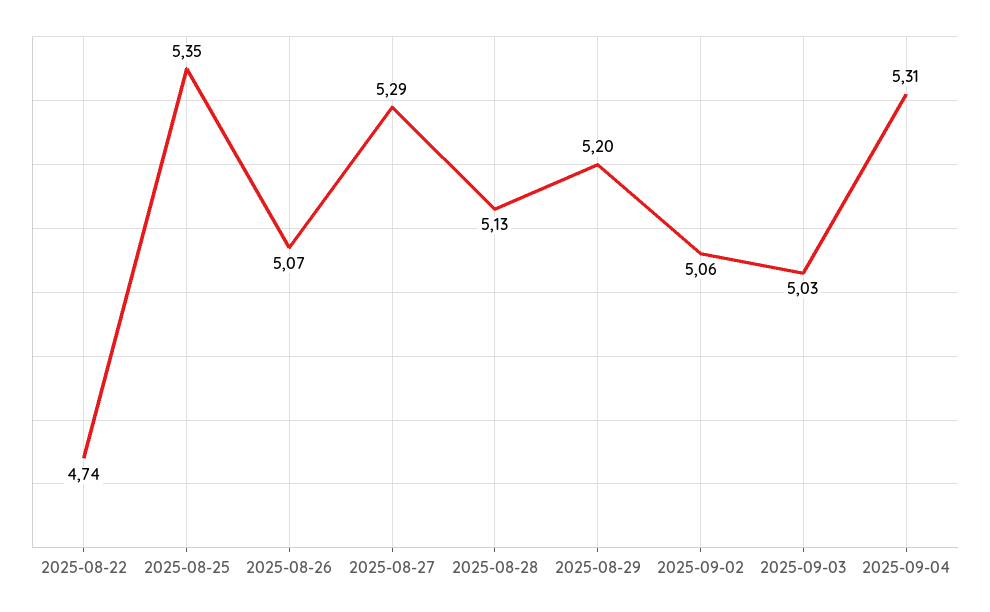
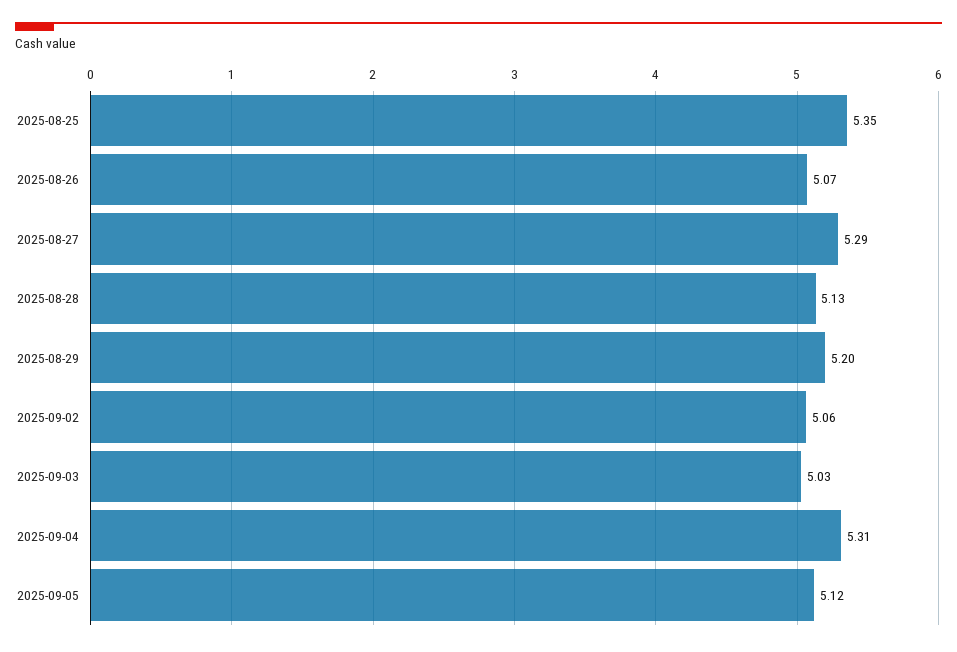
2025-08-22: 4.74 -> none
2025-09-05: none -> 5.12

